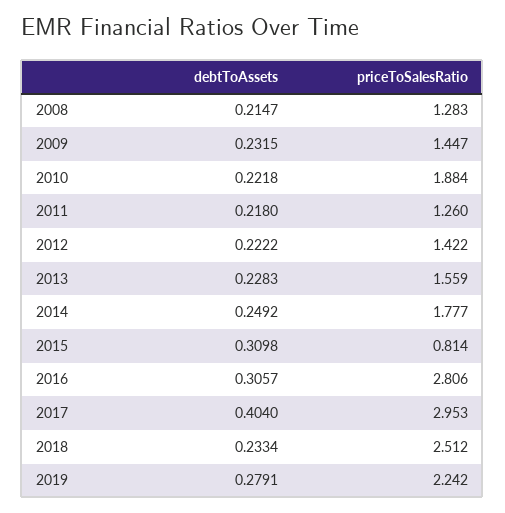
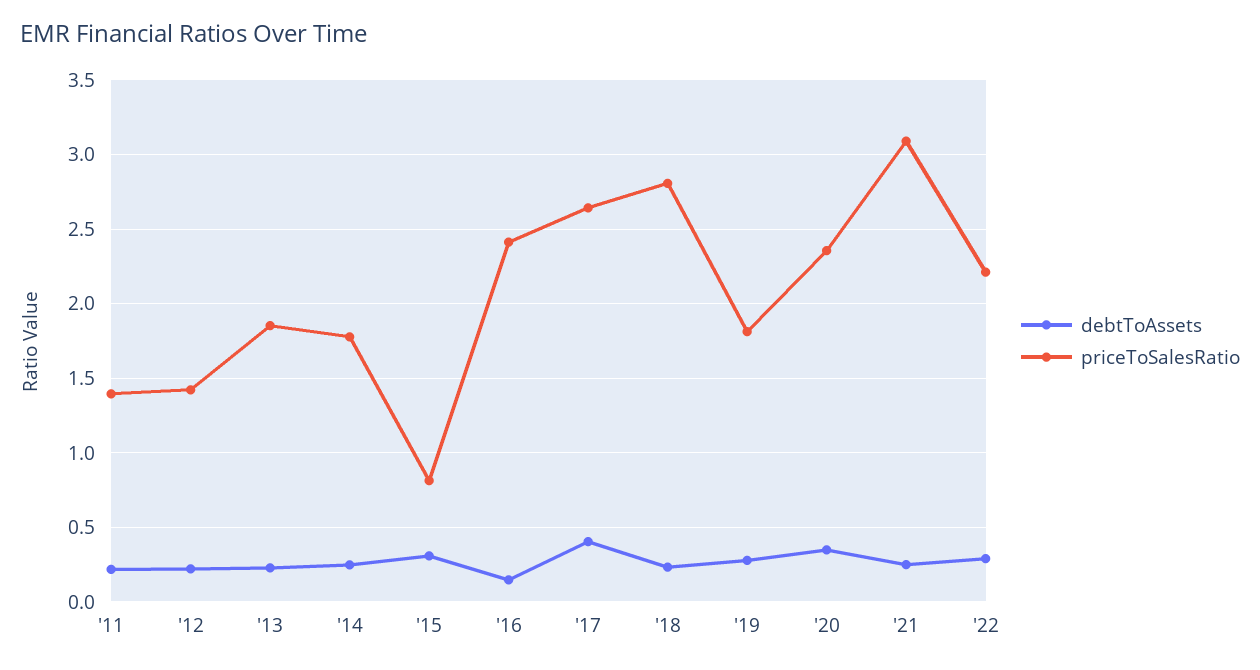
debtToAssets, 2008: 0.2147 -> none
priceToSalesRatio, 2008: 1.283 -> none
debtToAssets, 2009: 0.2315 -> none
priceToSalesRatio, 2009: 1.447 -> none
debtToAssets, 2010: 0.2218 -> none
priceToSalesRatio, 2010: 1.884 -> none
priceToSalesRatio, 2011: 1.26 -> 1.4
priceToSalesRatio, 2013: 1.559 -> 1.85
debtToAssets, 2016: 0.3057 -> 0.15
priceToSalesRatio, 2016: 2.806 -> 2.4
priceToSalesRatio, 2017: 2.953 -> 2.65
priceToSalesRatio, 2018: 2.512 -> 2.8
priceToSalesRatio, 2019: 2.242 -> 1.8
debtToAssets, '20: none -> 0.35
priceToSalesRatio, '20: none -> 2.35
debtToAssets, '21: none -> 0.25
priceToSalesRatio, '21: none -> 3.1
debtToAssets, '22: none -> 0.3
priceToSalesRatio, '22: none -> 2.2

